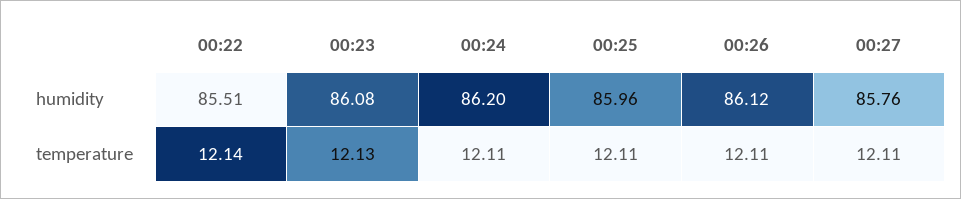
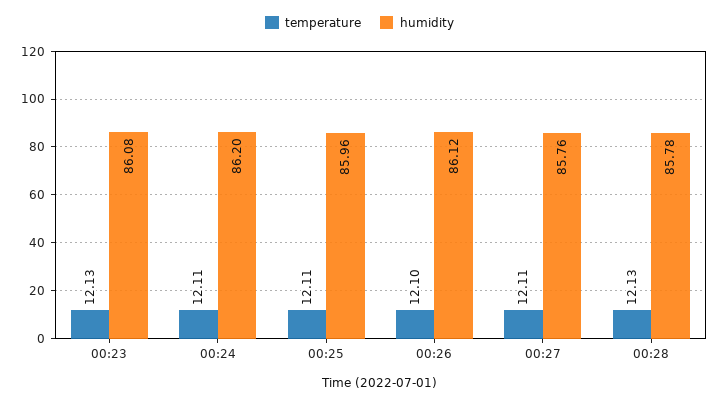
humidity, 00:22: 85.51 -> none
temperature, 00:22: 12.14 -> none
temperature, 00:26: 12.11 -> 12.1
temperature, 00:28: none -> 12.13
humidity, 00:28: none -> 85.78

